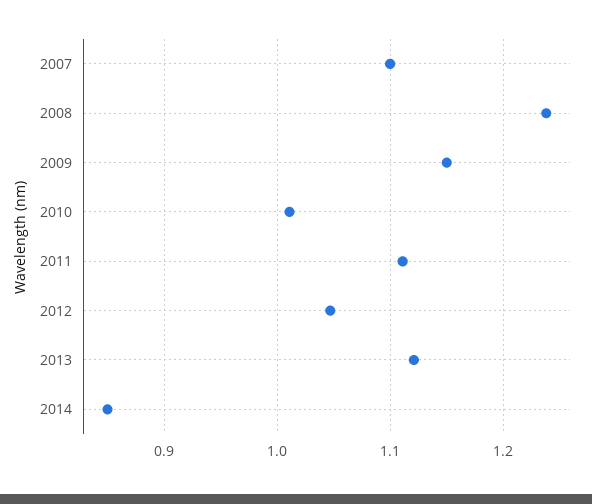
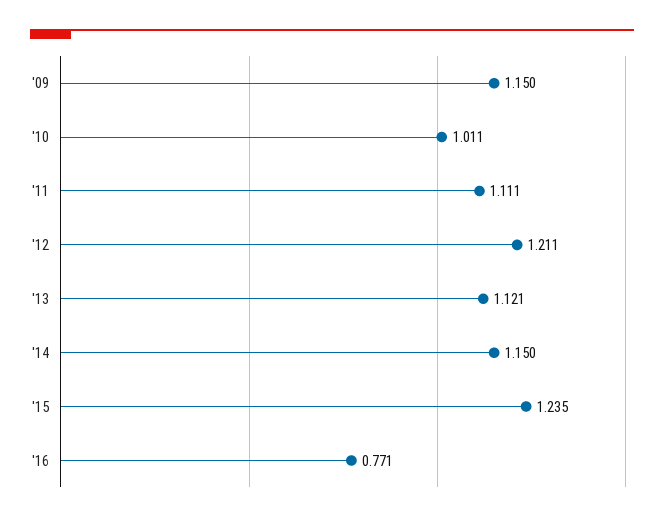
2007: 1.1 -> none
2008: 1.24 -> none
2012: 1.05 -> 1.211
2014: 0.85 -> 1.15
'15: none -> 1.235
'16: none -> 0.771

